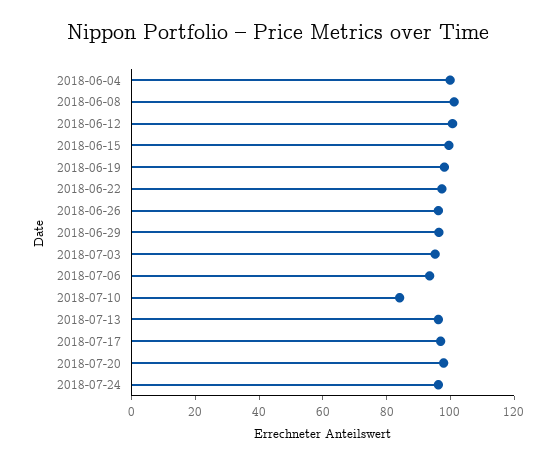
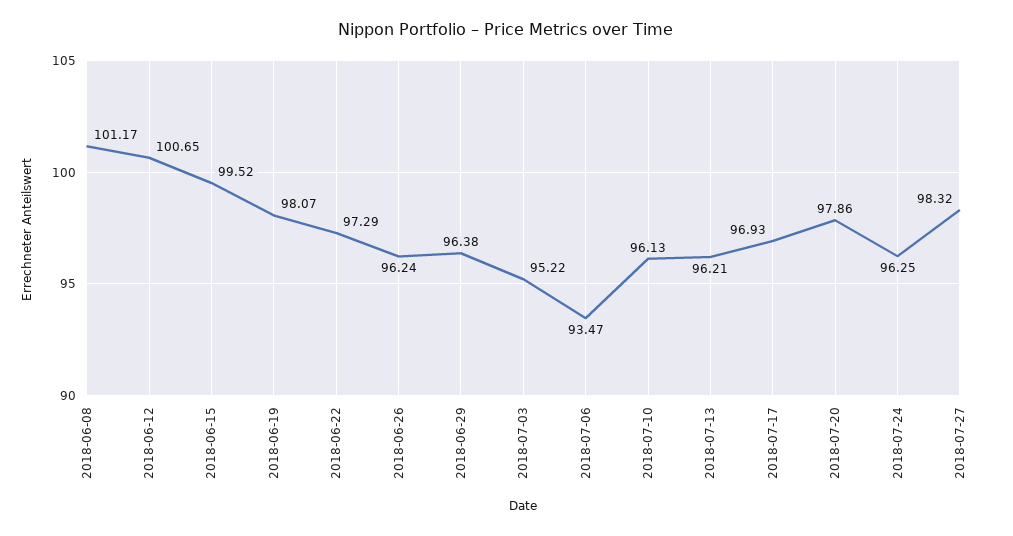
2018-06-04: 100 -> none
2018-07-10: 85 -> 96.13
2018-07-27: none -> 98.32

